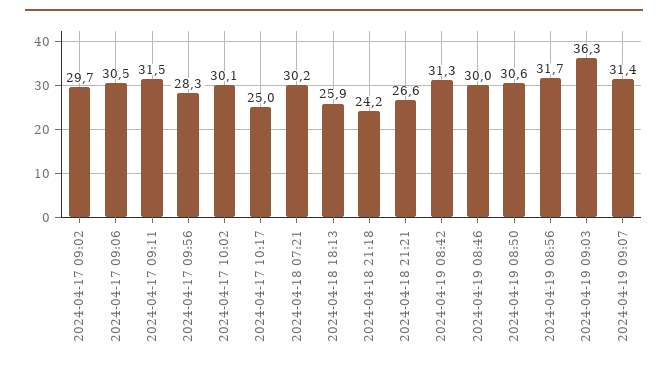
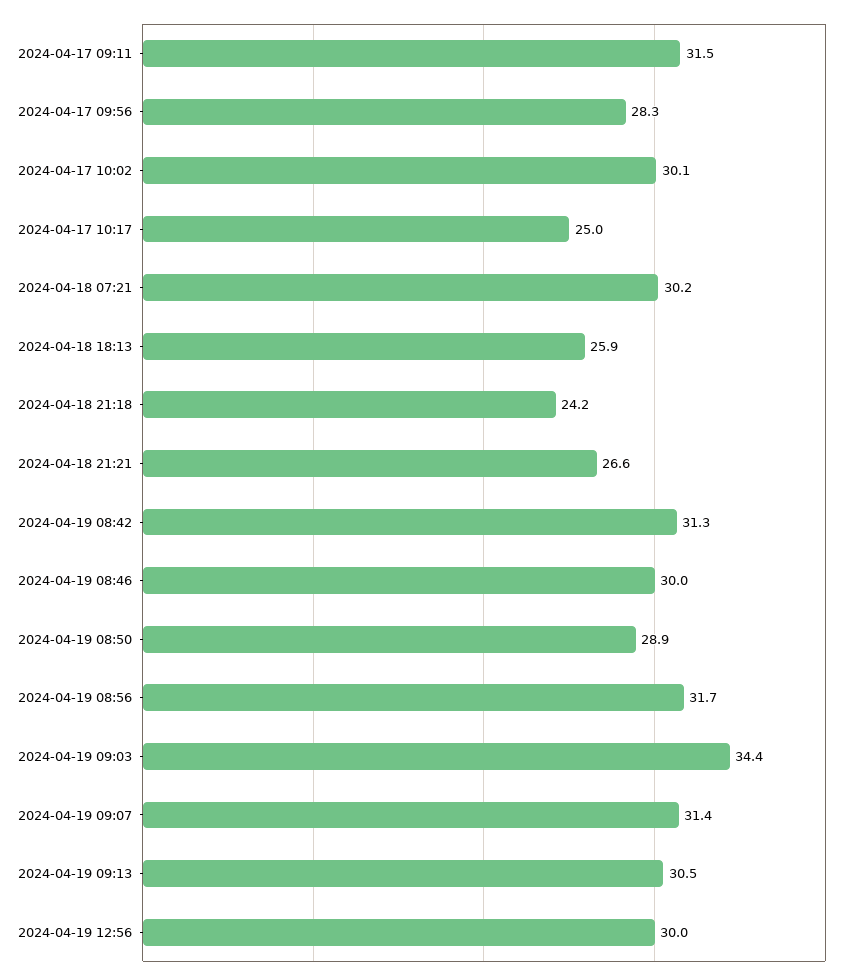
2024-04-17 09:02: 29.7 -> none
2024-04-17 09:06: 30.5 -> none
2024-04-19 08:50: 30.6 -> 28.9
2024-04-19 09:03: 36.3 -> 34.4
2024-04-19 09:13: none -> 30.5
2024-04-19 12:56: none -> 30

